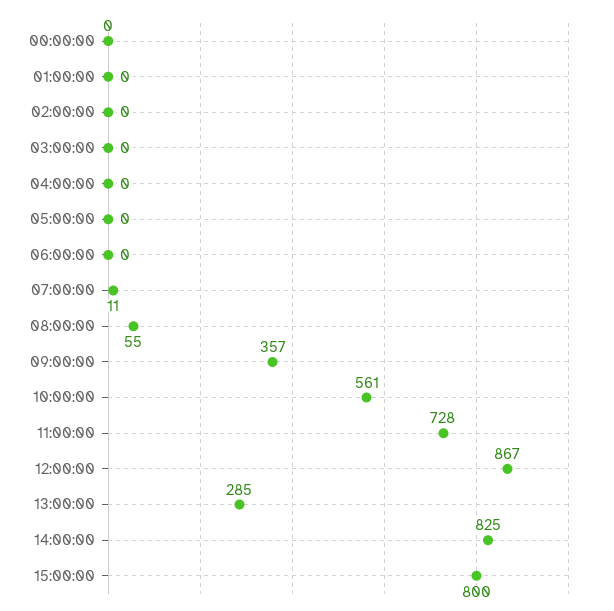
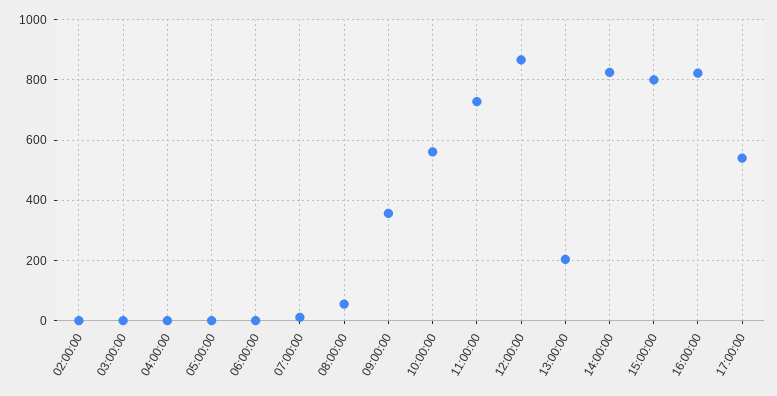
00:00:00: 0 -> none
01:00:00: 0 -> none
13:00:00: 285 -> 200
16:00:00: none -> 820
17:00:00: none -> 540

